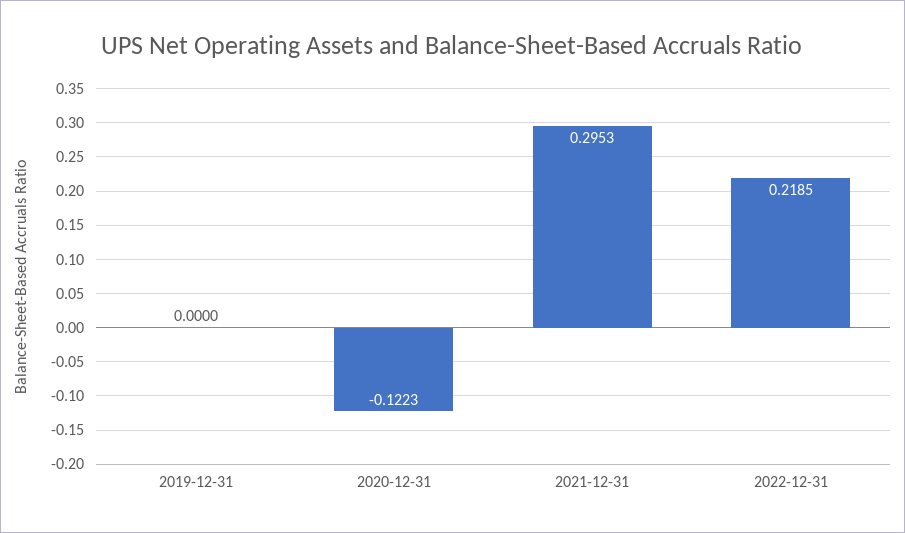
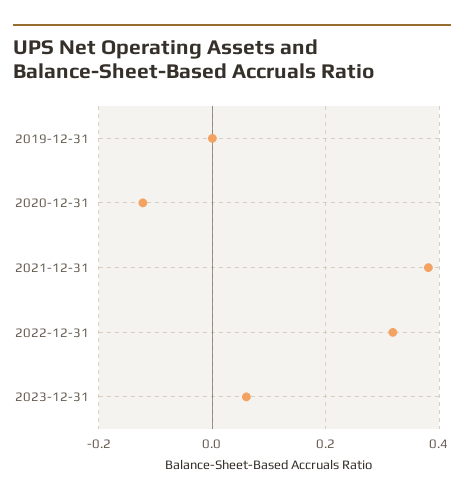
2021-12-31: 0.2953 -> 0.38
2022-12-31: 0.2185 -> 0.32
2023-12-31: none -> 0.06

